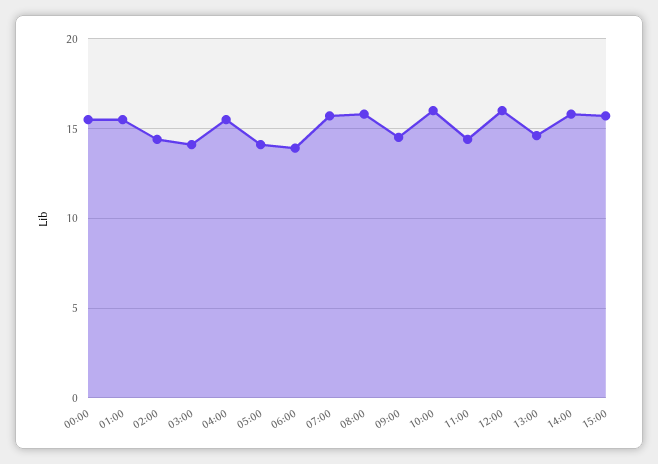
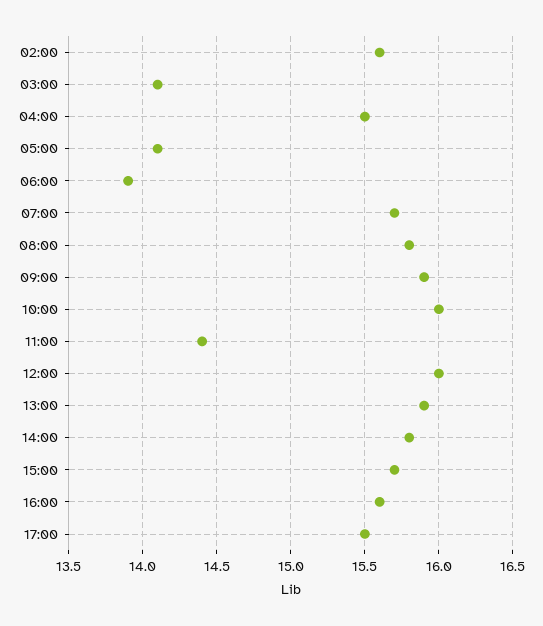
00:00: 15.5 -> none
01:00: 15.5 -> none
02:00: 14.5 -> 15.6
09:00: 14.5 -> 15.9
13:00: 14.5 -> 15.9
16:00: none -> 15.6
17:00: none -> 15.5

